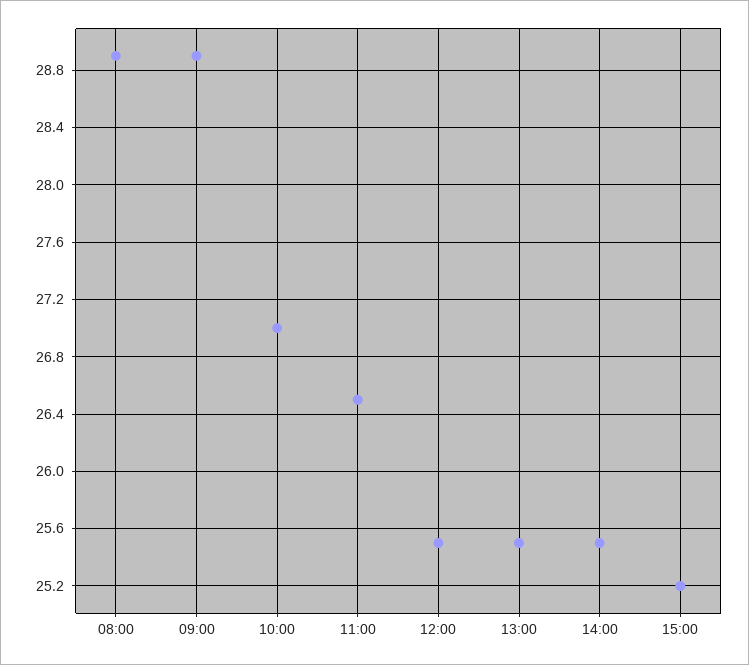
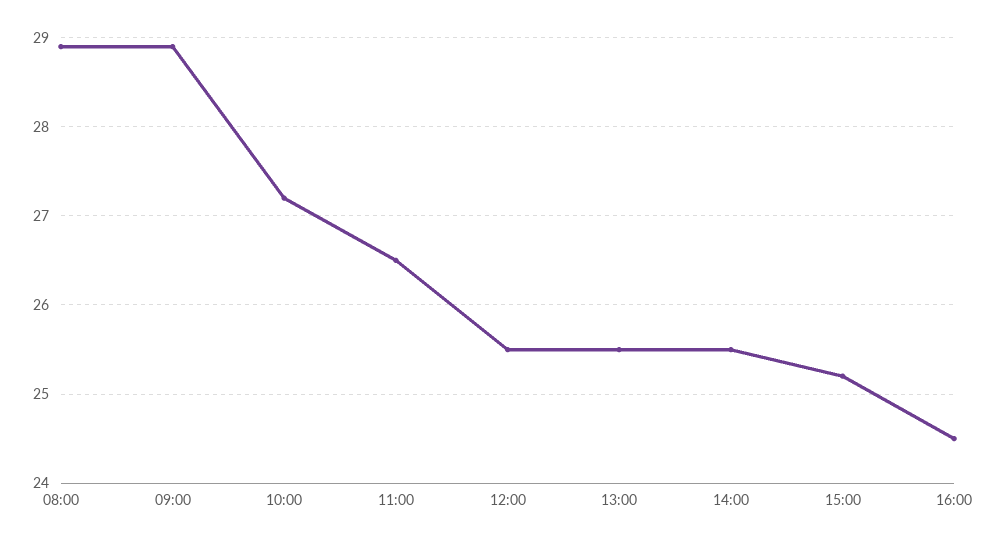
10:00: 27 -> 27.2
16:00: none -> 24.5

